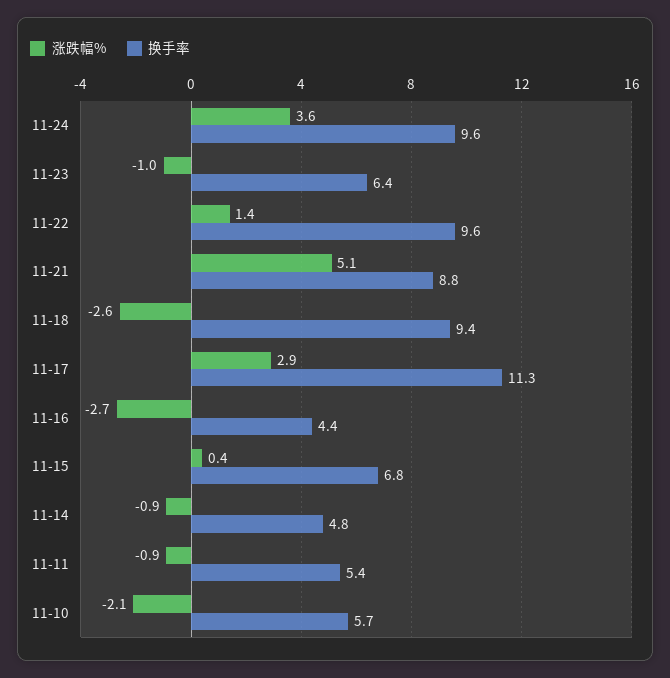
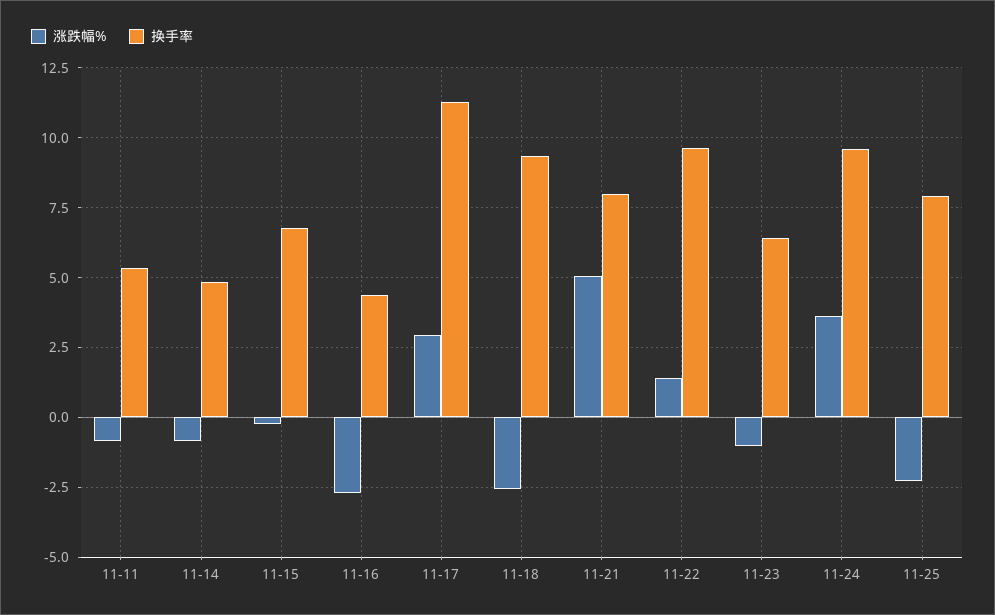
换手率, 11-21: 8.8 -> 8
涨跌幅%, 11-15: 0.4 -> -0.25
涨跌幅%, 11-10: -2.1 -> none
换手率, 11-10: 5.7 -> none
涨跌幅%, 11-25: none -> -2.25
换手率, 11-25: none -> 8

